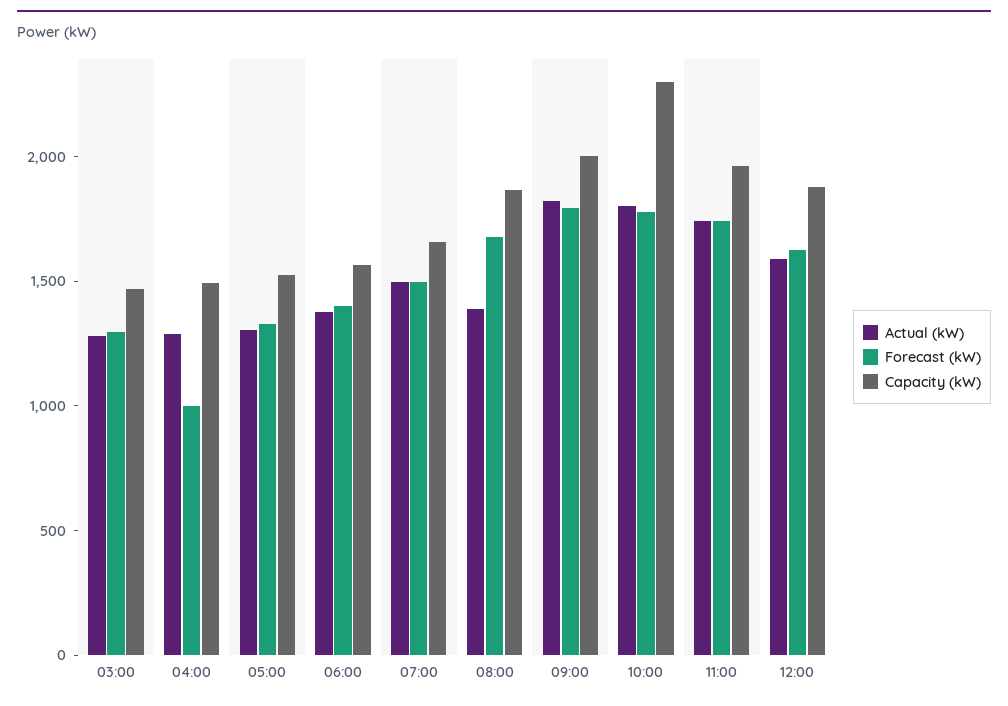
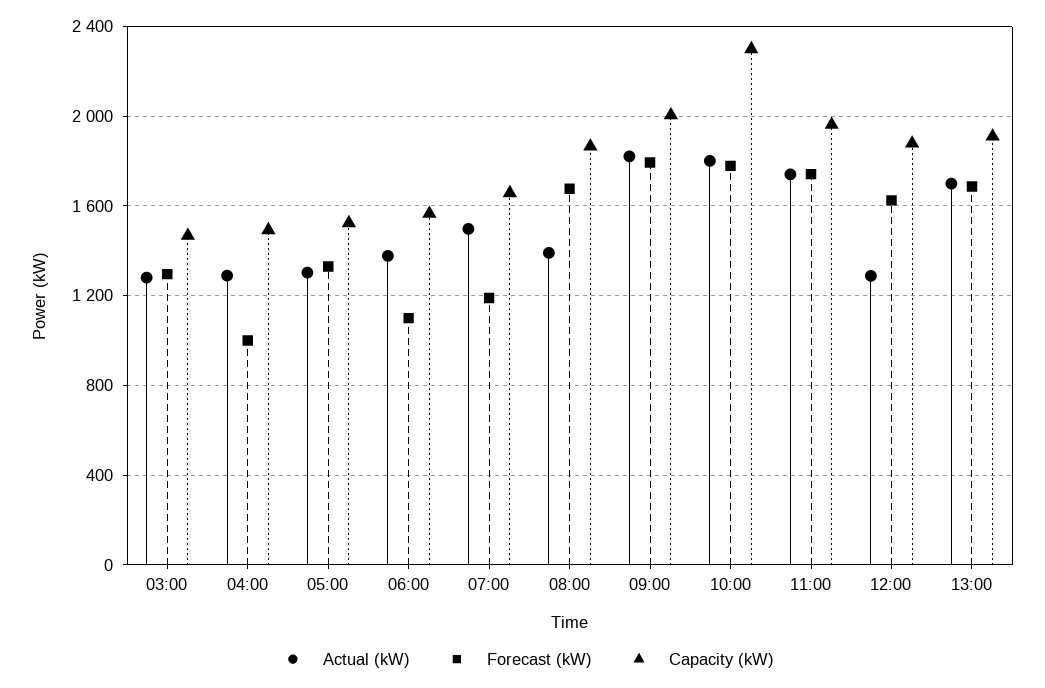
Forecast (kW), 06:00: 1400 -> 1100
Forecast (kW), 07:00: 1500 -> 1200
Actual (kW), 12:00: 1600 -> 1300
Actual (kW), 13:00: none -> 1700
Forecast (kW), 13:00: none -> 1700
Capacity (kW), 13:00: none -> 1900

